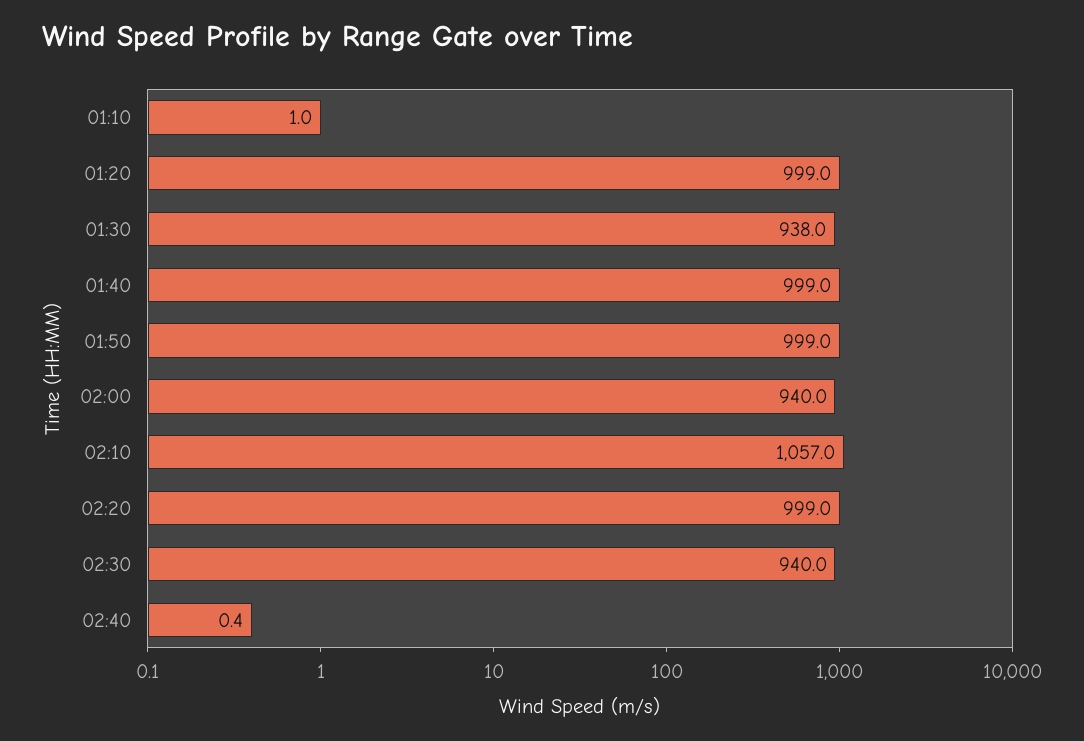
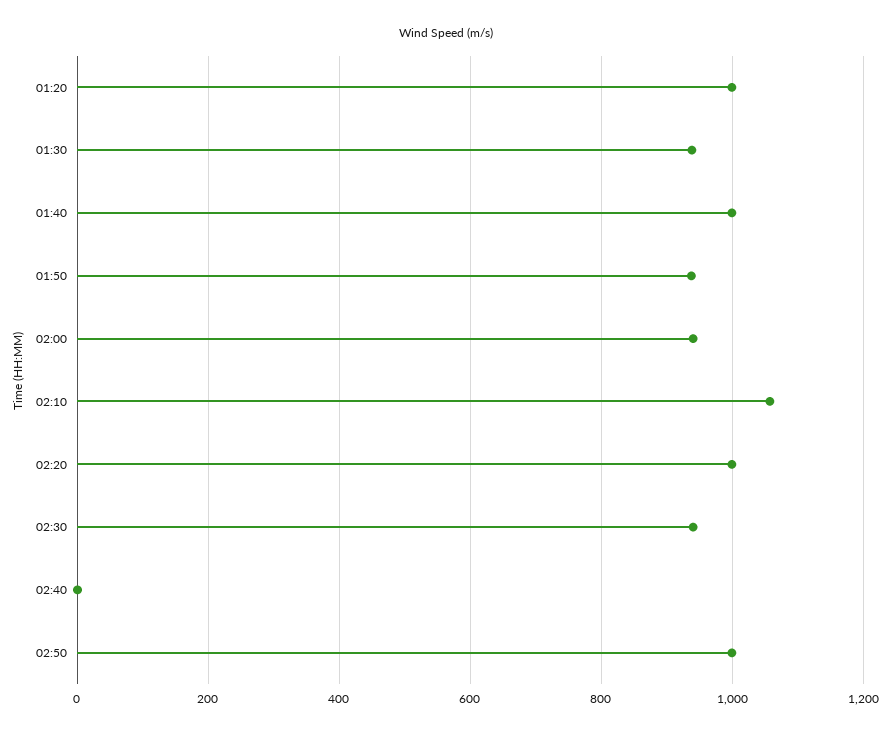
01:10: 1 -> none
01:50: 999 -> 940
02:50: none -> 1000

